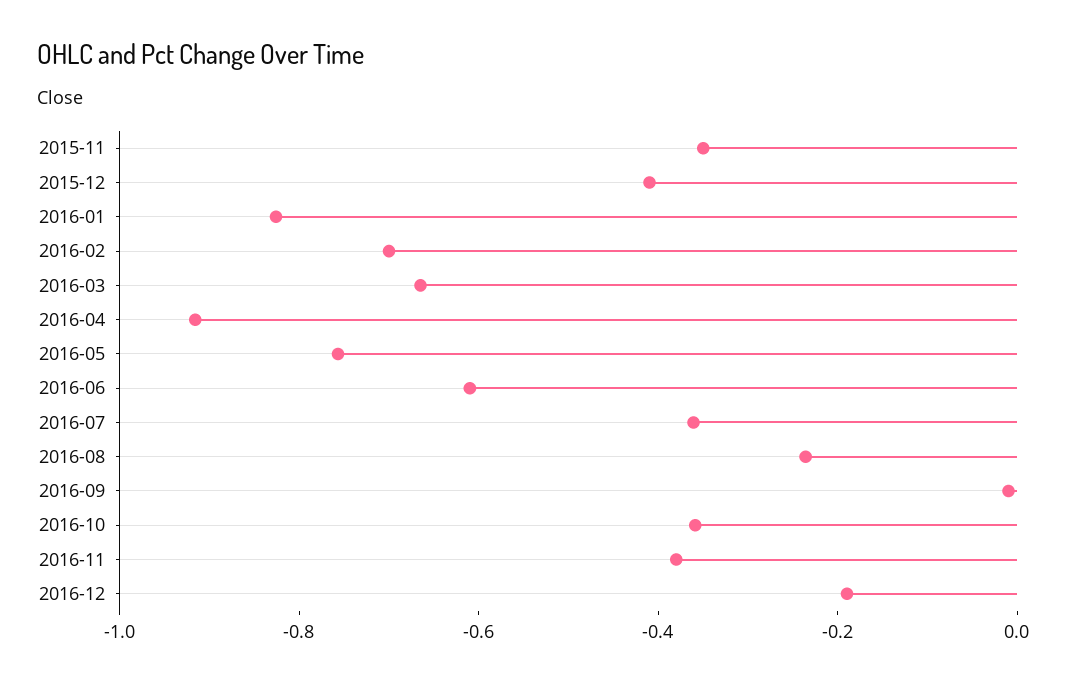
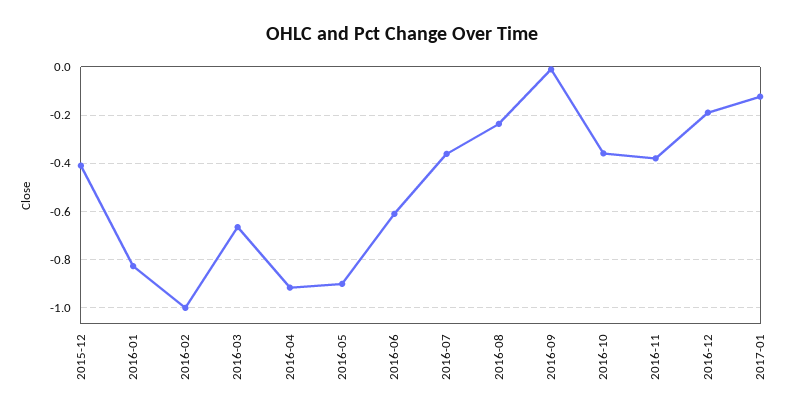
2015-11: -0.35 -> none
2016-02: -0.7 -> -1
2016-05: -0.75 -> -0.9
2017-01: none -> -0.125

